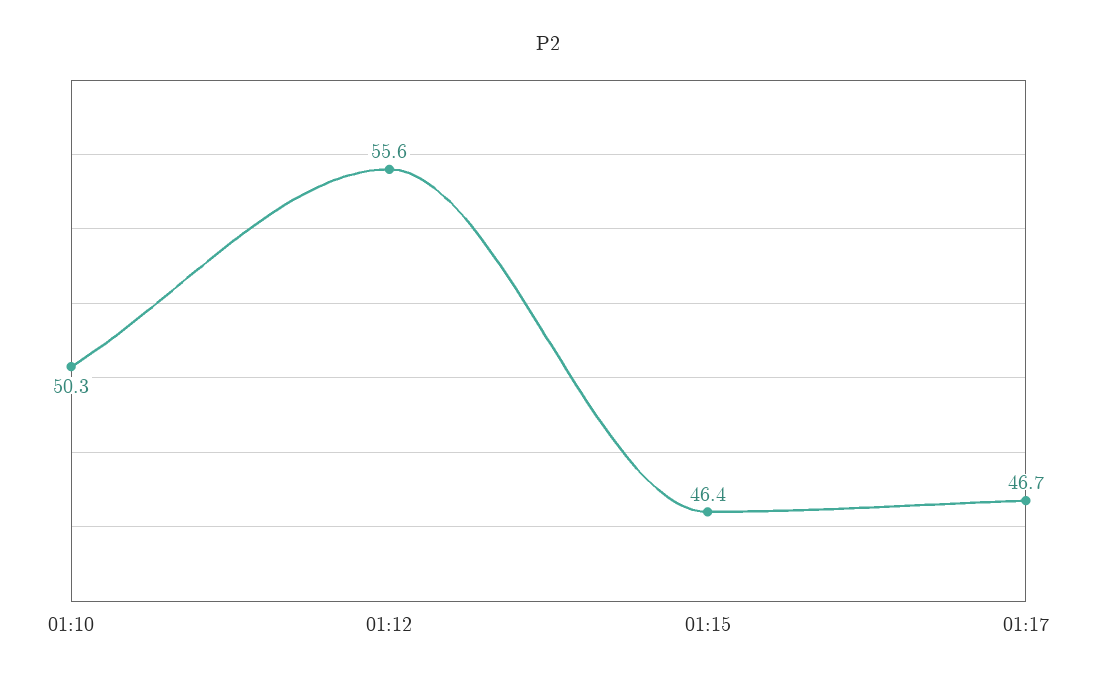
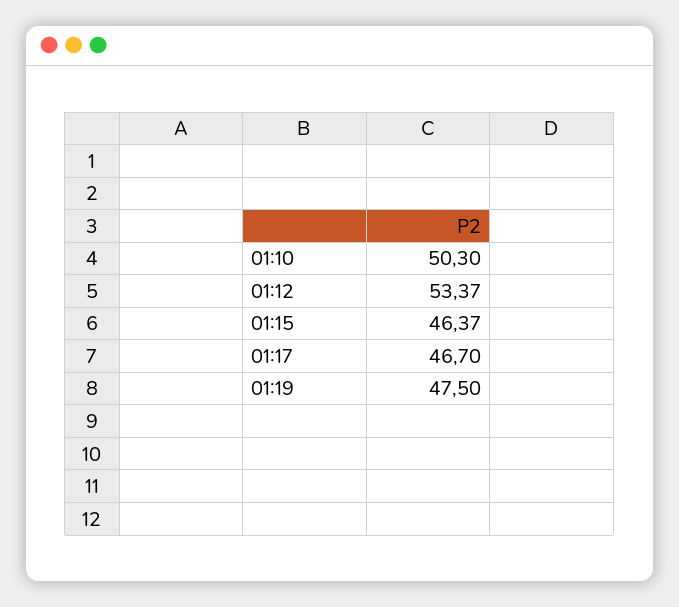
01:12: 55.6 -> 53.37
01:19: none -> 47.5

